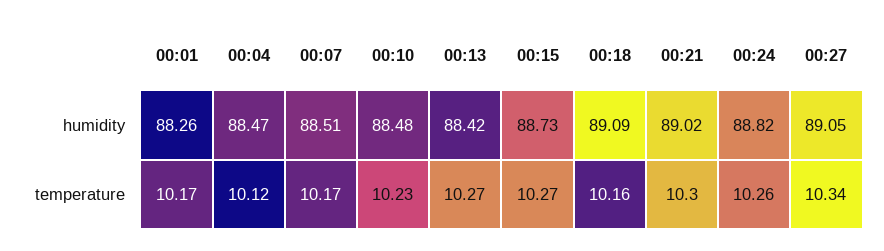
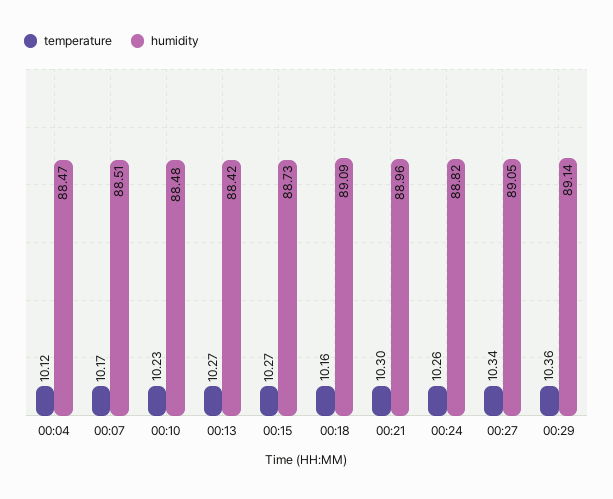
humidity, 00:01: 88.26 -> none
humidity, 00:21: 89.02 -> 88.96
temperature, 00:01: 10.17 -> none
temperature, 00:29: none -> 10.36
humidity, 00:29: none -> 89.14

